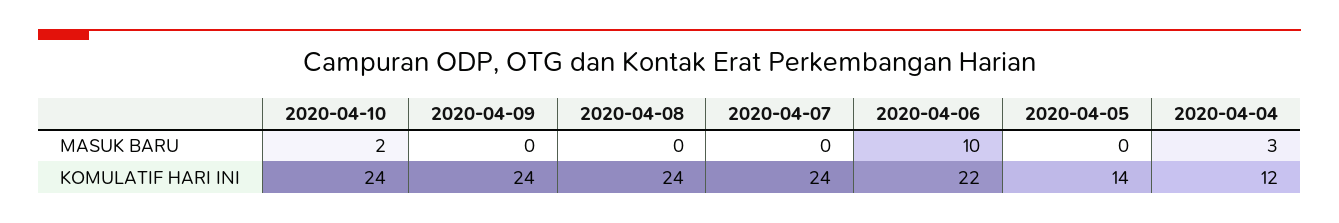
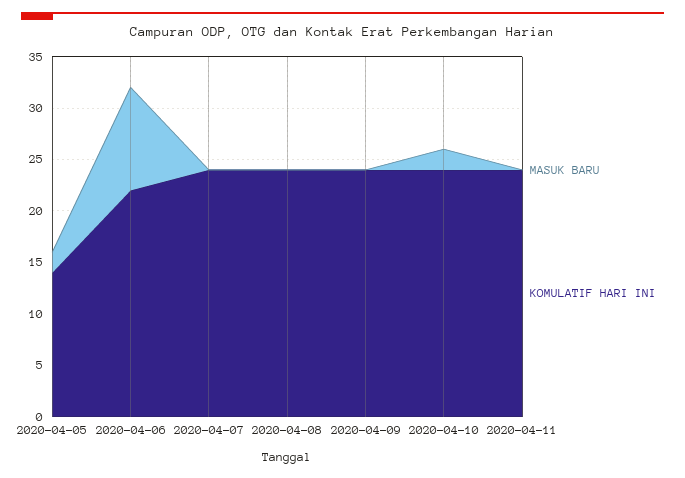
MASUK BARU, 2020-04-05: 0 -> 2
MASUK BARU, 2020-04-04: 3 -> none
KOMULATIF HARI INI, 2020-04-04: 12 -> none
MASUK BARU, 2020-04-11: none -> 0
KOMULATIF HARI INI, 2020-04-11: none -> 24

